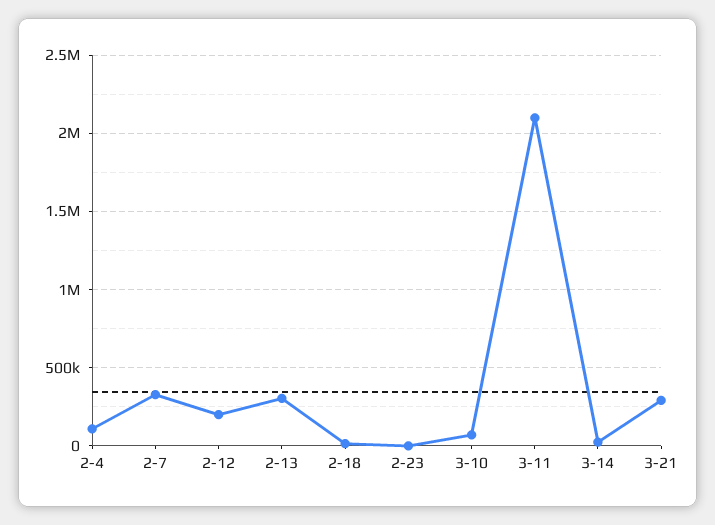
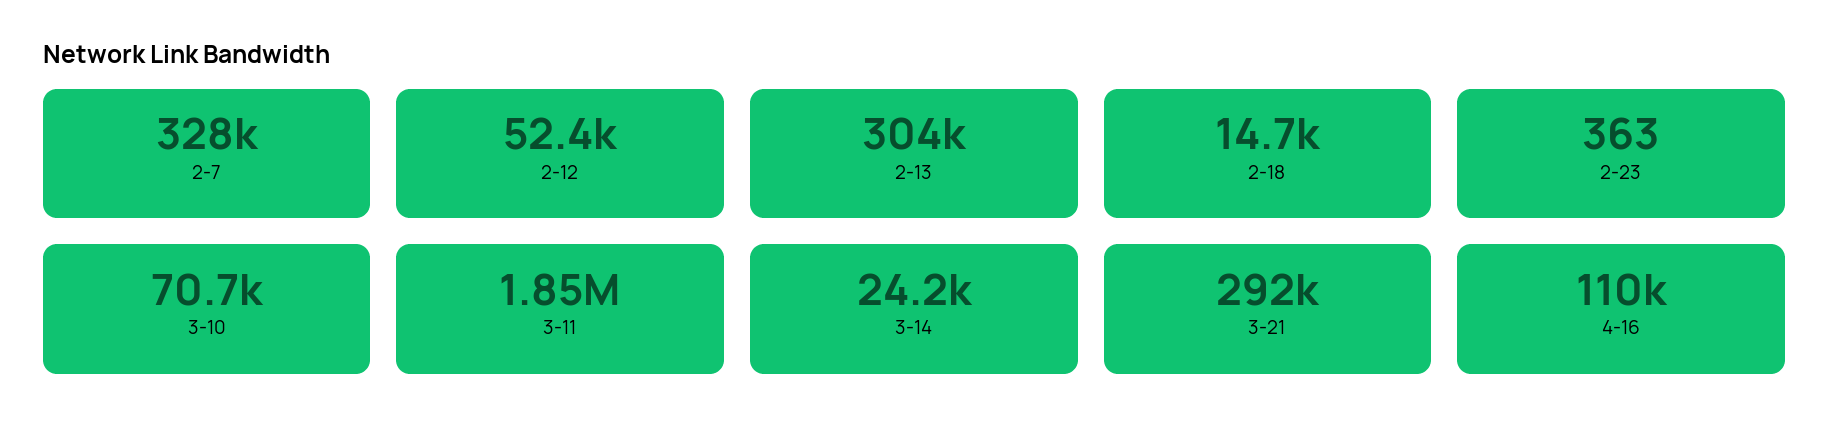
2-4: 100000 -> none
2-12: 200000 -> 52400
3-11: 2100000 -> 1850000
4-16: none -> 110000

